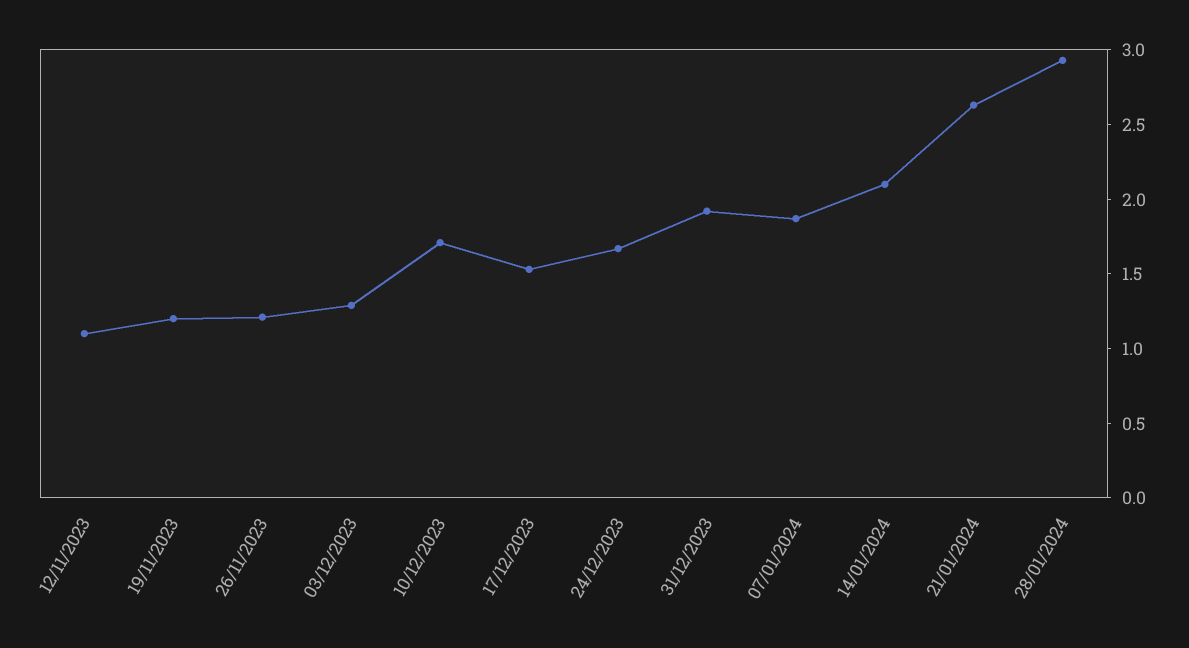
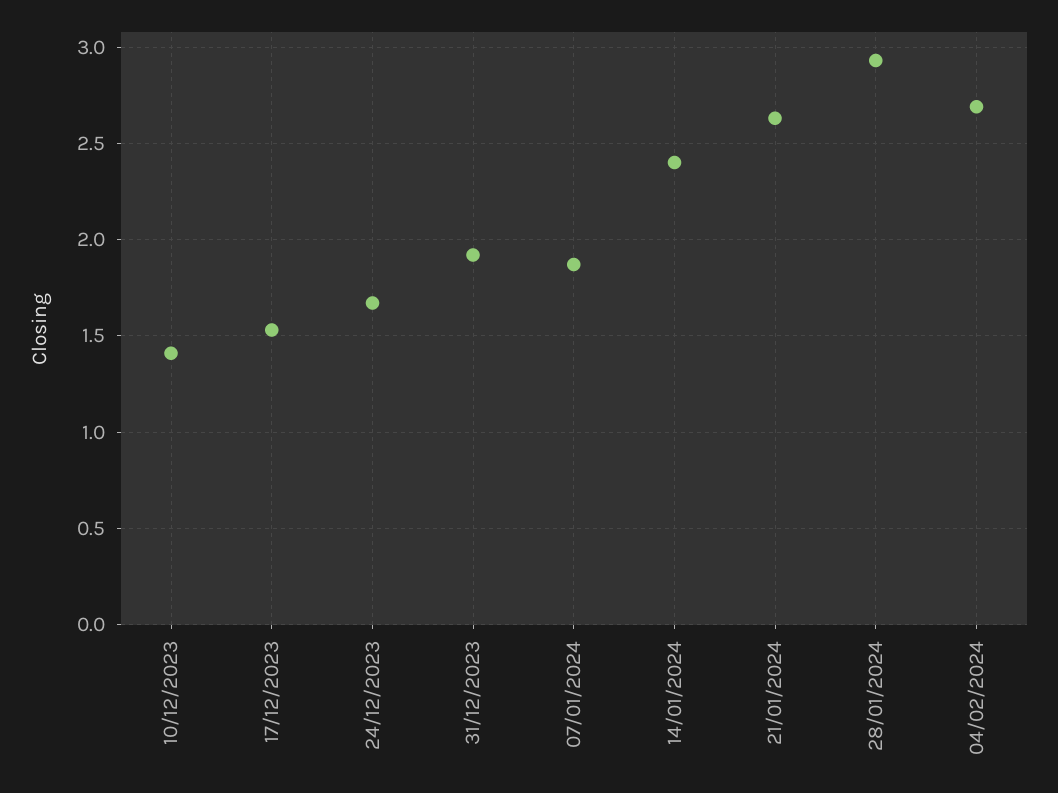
12/11/2023: 1.1 -> none
19/11/2023: 1.2 -> none
26/11/2023: 1.2 -> none
03/12/2023: 1.3 -> none
10/12/2023: 1.7 -> 1.4
14/01/2024: 2.1 -> 2.4
04/02/2024: none -> 2.7

